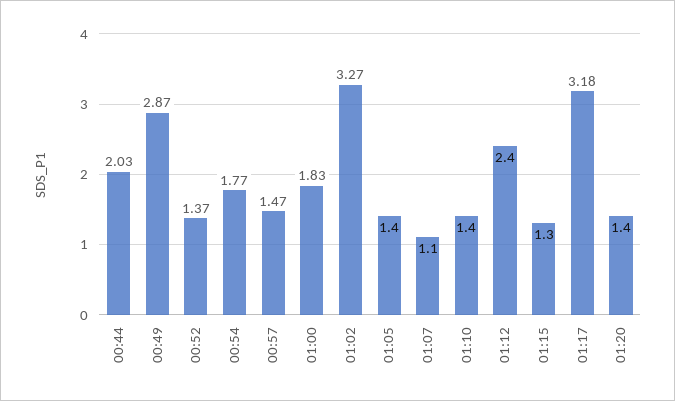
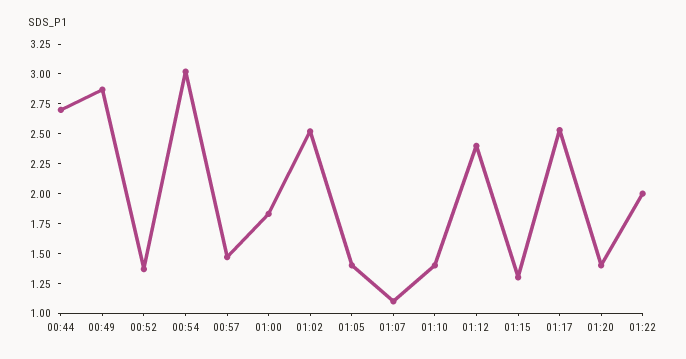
00:44: 2.03 -> 2.75
00:54: 1.77 -> 3
01:02: 3.27 -> 2.5
01:17: 3.18 -> 2.5
01:22: none -> 2

